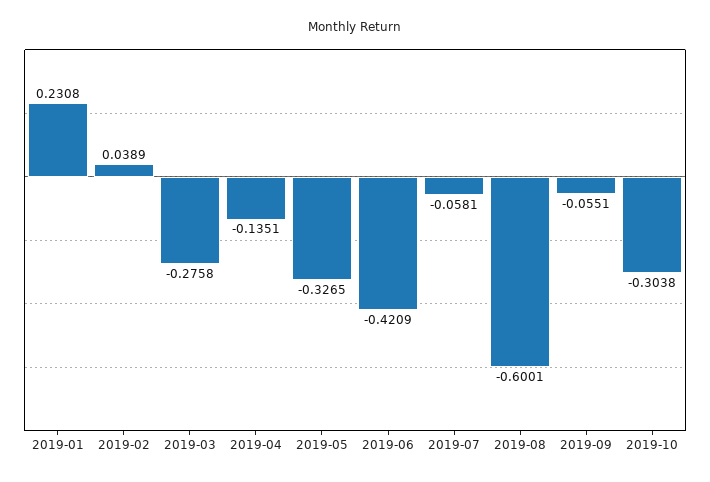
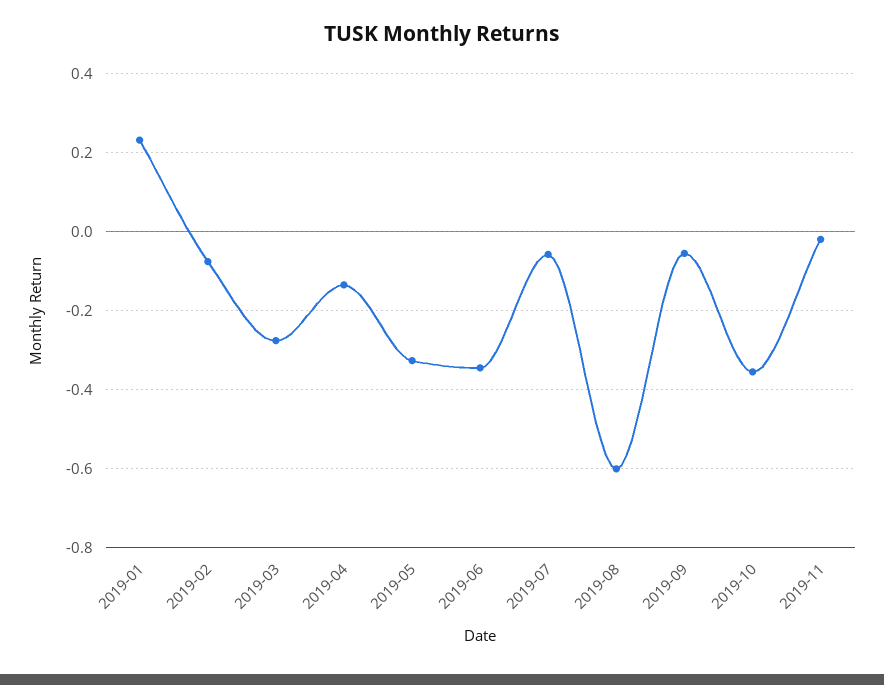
2019-02: 0.0389 -> -0.08
2019-06: -0.4209 -> -0.34
2019-10: -0.3038 -> -0.36
2019-11: none -> -0.02

